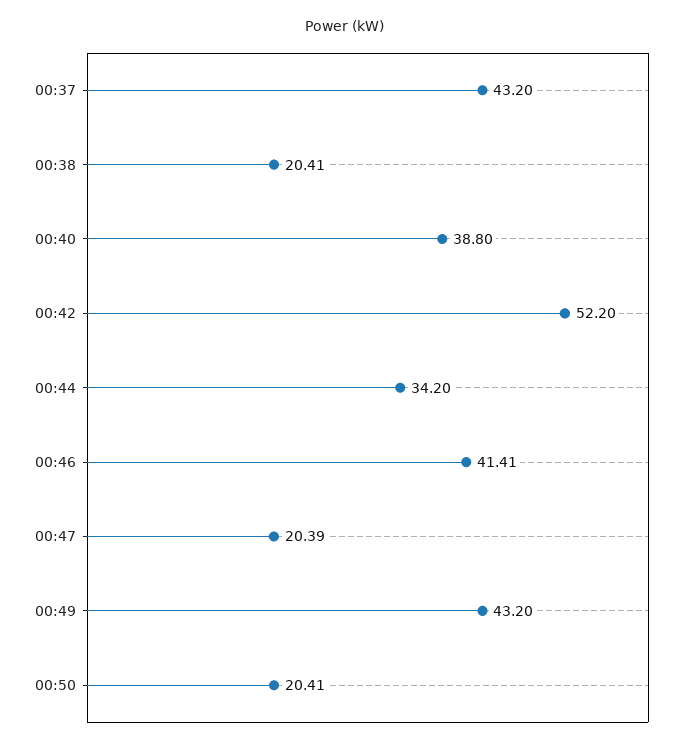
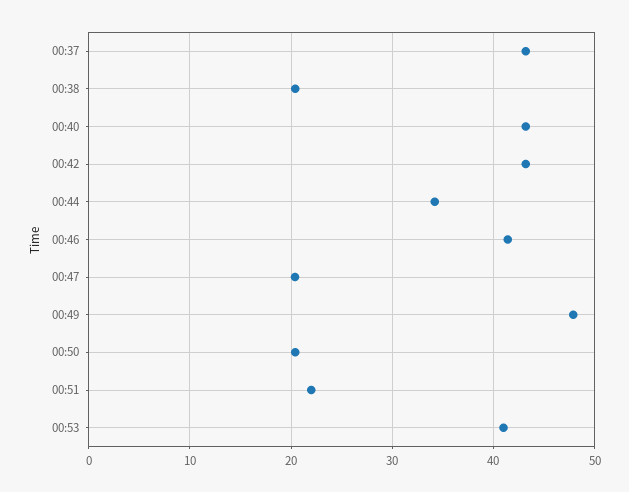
00:40: 38.8 -> 43
00:42: 52.2 -> 43
00:49: 43.2 -> 48
00:51: none -> 22
00:53: none -> 41

